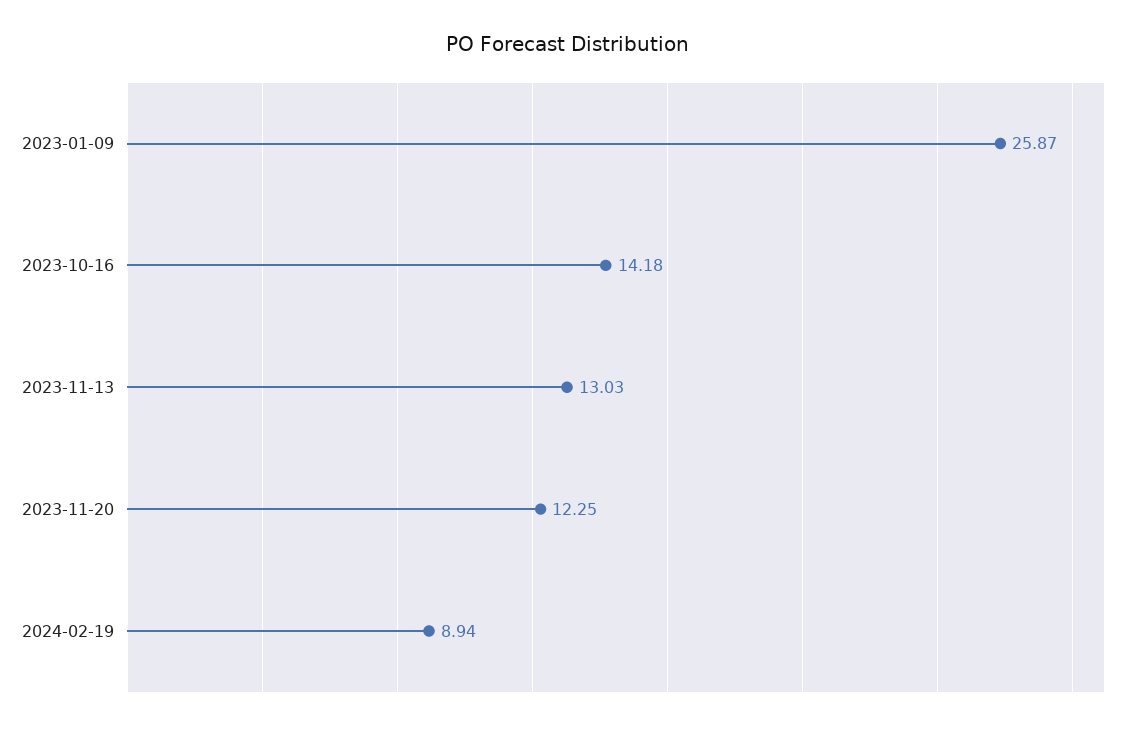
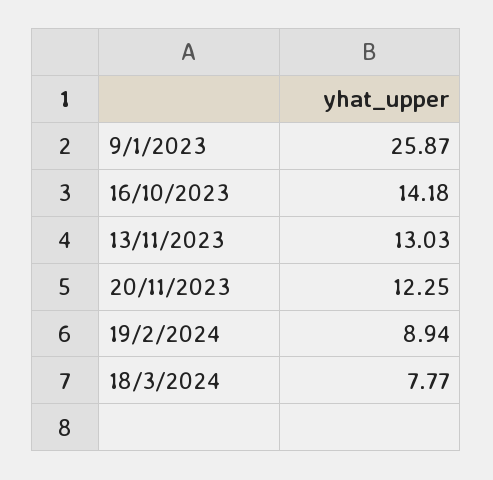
18/3/2024: none -> 7.77

